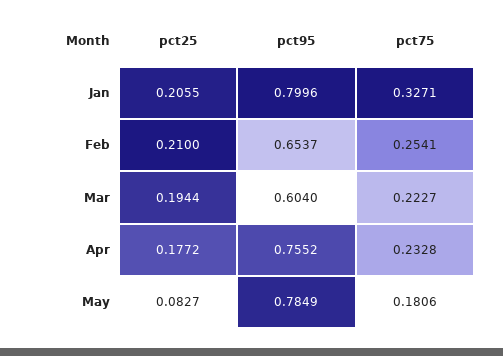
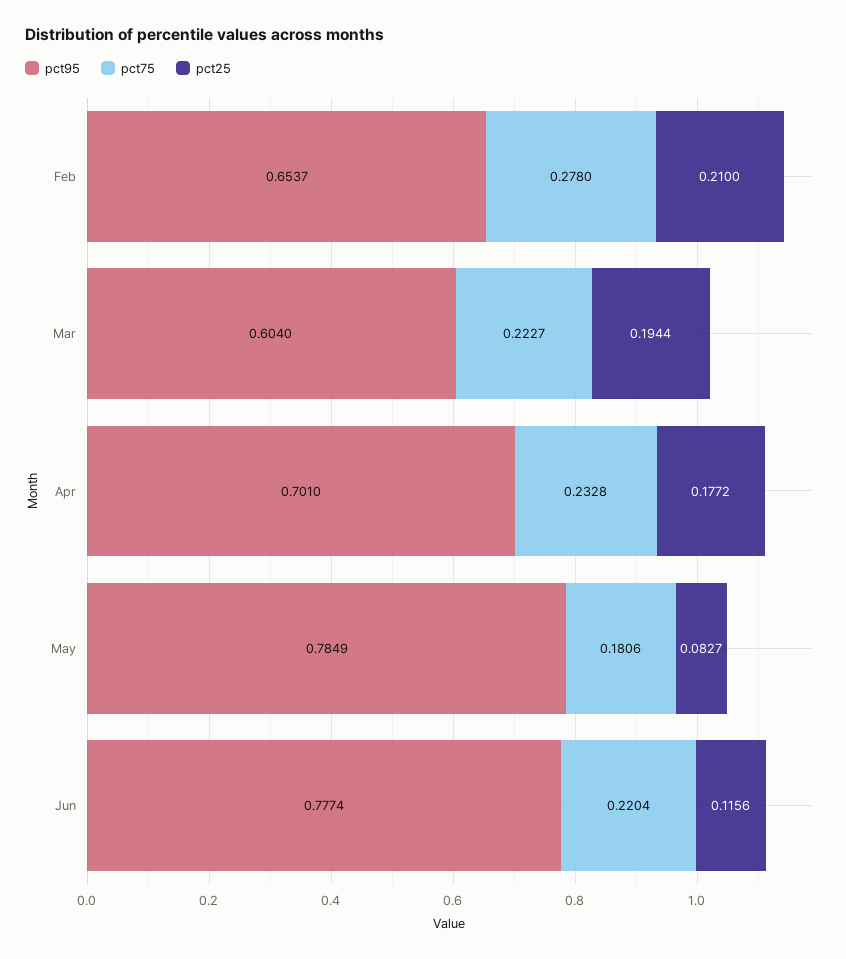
pct25, Jan: 0.2055 -> none
pct95, Jan: 0.7996 -> none
pct75, Jan: 0.3271 -> none
pct75, Feb: 0.2541 -> 0.278
pct95, Apr: 0.7552 -> 0.701
pct95, Jun: none -> 0.7774
pct75, Jun: none -> 0.2204
pct25, Jun: none -> 0.1156

